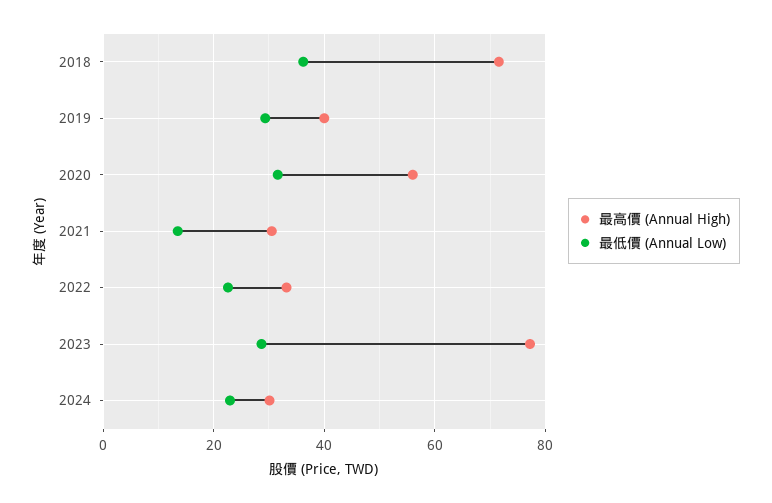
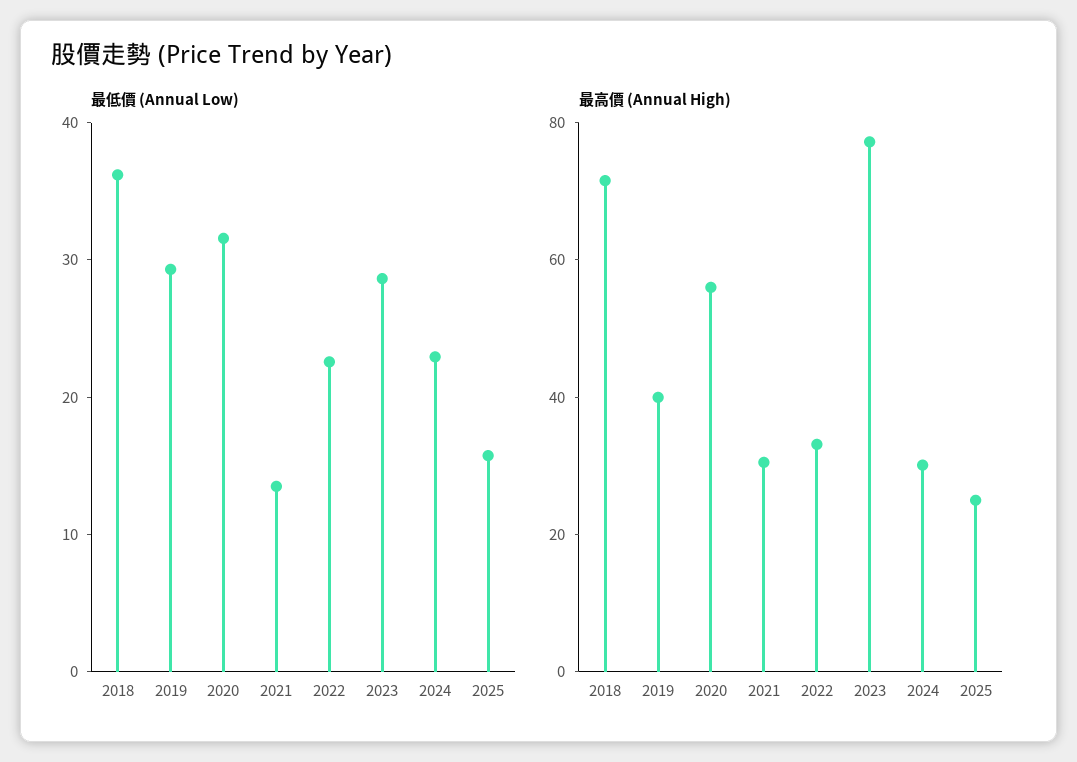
最低價 (Annual Low), 2025: none -> 16
最高價 (Annual High), 2025: none -> 25

